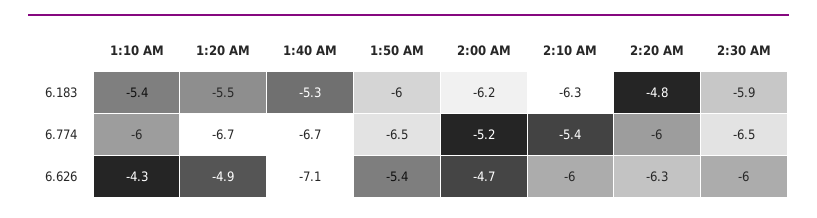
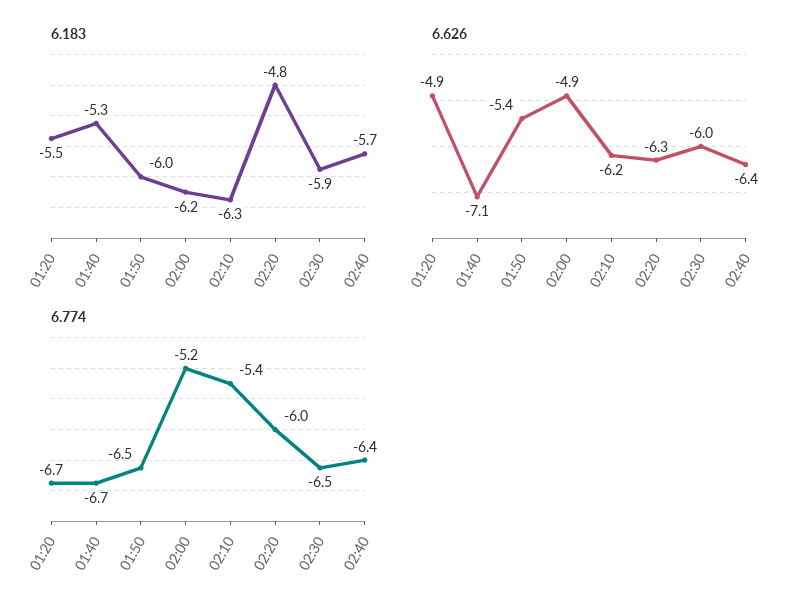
6.183, 1:10 AM: -5.4 -> none
6.774, 1:10 AM: -6 -> none
6.626, 1:10 AM: -4.3 -> none
6.626, 2:00 AM: -4.7 -> -4.9
6.626, 2:10 AM: -6 -> -6.2
6.183, 02:40: none -> -5.7
6.626, 02:40: none -> -6.4
6.774, 02:40: none -> -6.4

